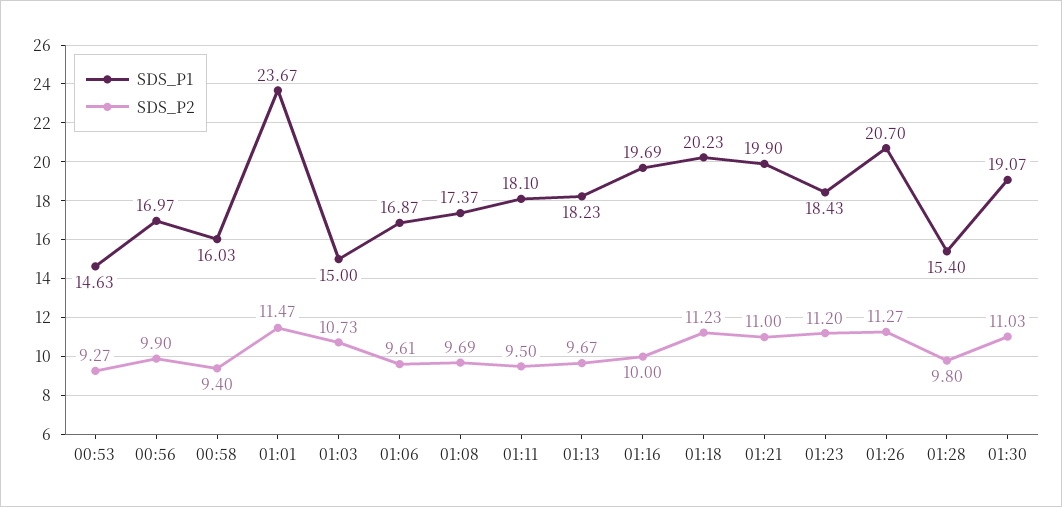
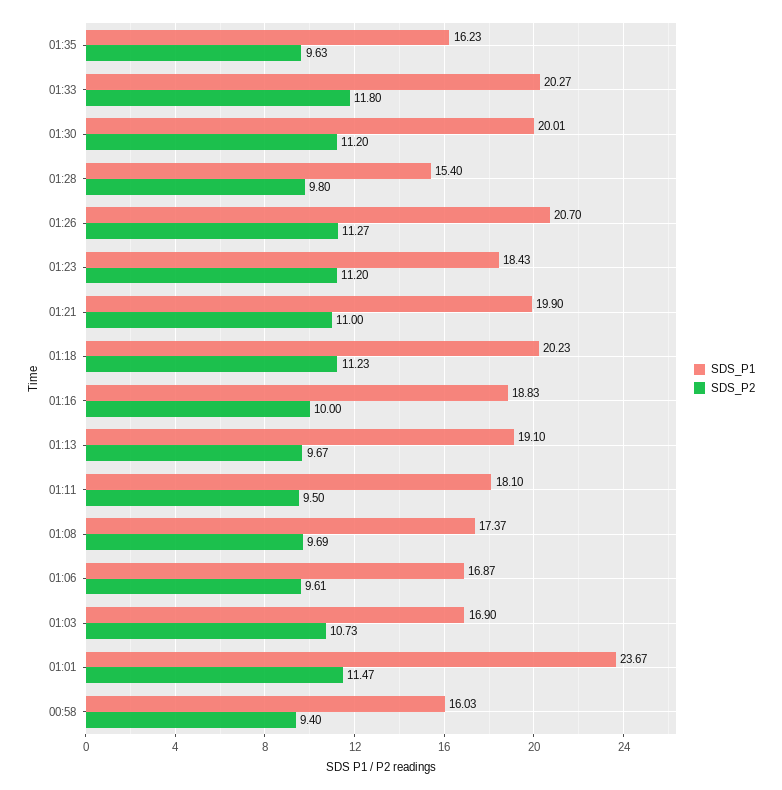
SDS_P1, 00:53: 14.63 -> none
SDS_P2, 00:53: 9.27 -> none
SDS_P1, 00:56: 16.97 -> none
SDS_P2, 00:56: 9.9 -> none
SDS_P1, 01:03: 15 -> 16.9
SDS_P1, 01:13: 18.23 -> 19.1
SDS_P1, 01:16: 19.69 -> 18.83
SDS_P1, 01:30: 19.07 -> 20.01
SDS_P2, 01:30: 11.03 -> 11.2
SDS_P1, 01:35: none -> 16.23
SDS_P2, 01:35: none -> 9.63
SDS_P1, 01:33: none -> 20.27
SDS_P2, 01:33: none -> 11.8

